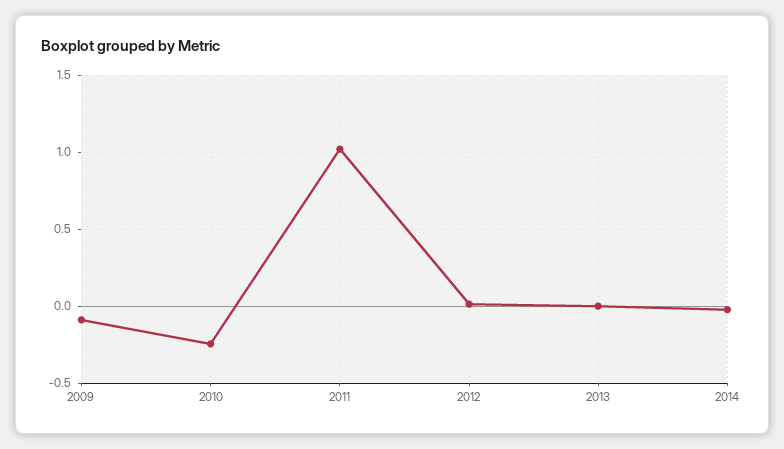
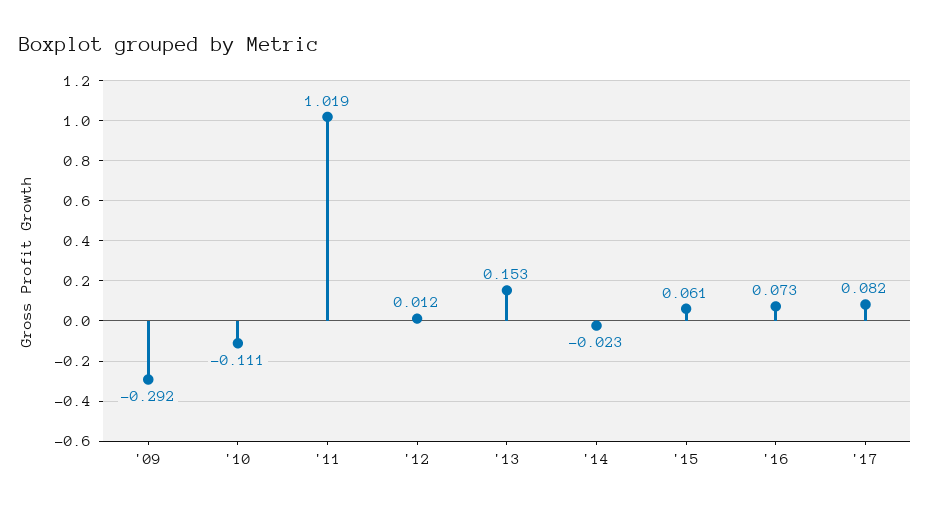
2009: -0.1 -> -0.292
2010: -0.25 -> -0.111
2013: 0 -> 0.153
'15: none -> 0.061
'16: none -> 0.073
'17: none -> 0.082

